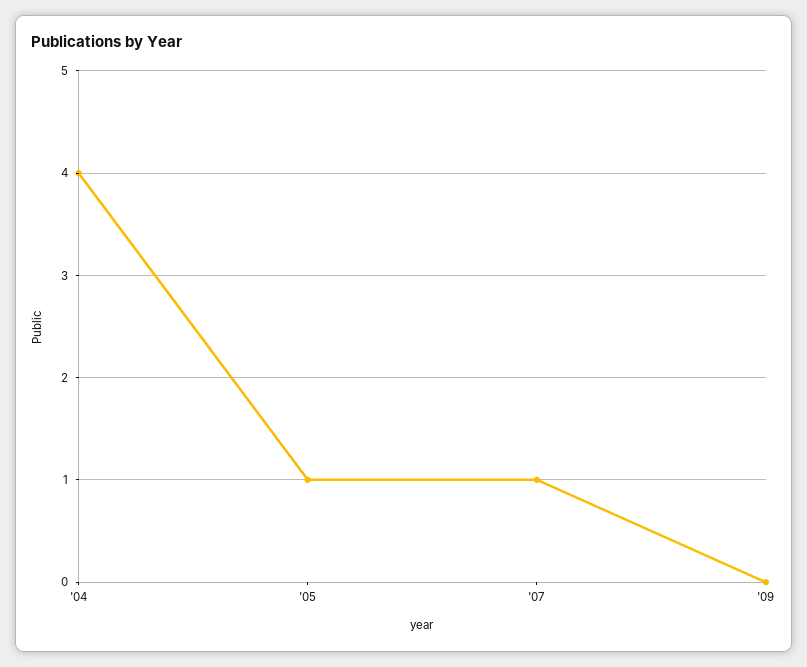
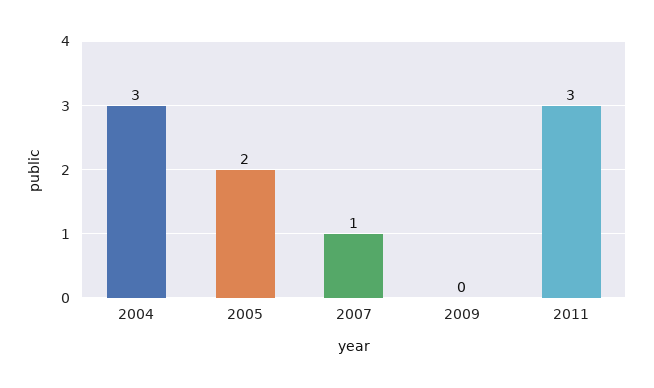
'04: 4 -> 3
'05: 1 -> 2
2011: none -> 3

